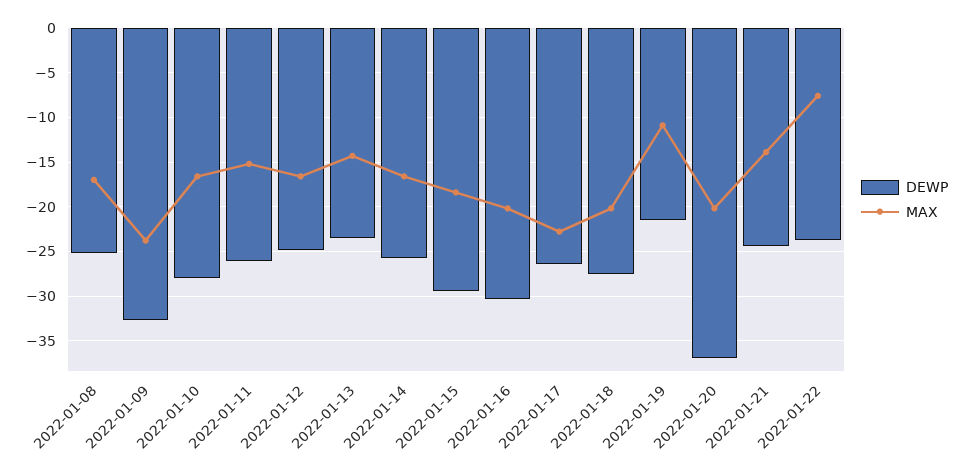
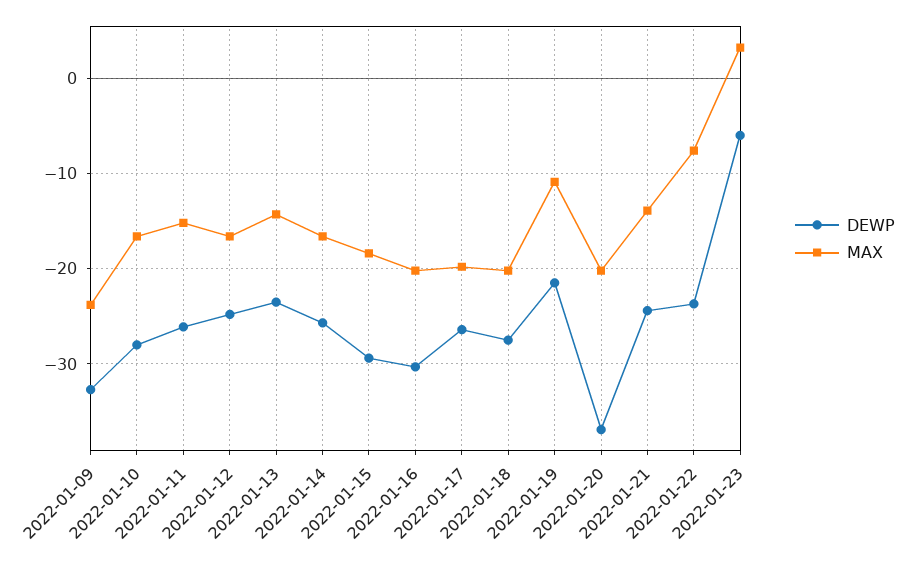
DEWP, 2022-01-08: -25 -> none
MAX, 2022-01-08: -17 -> none
MAX, 2022-01-17: -23 -> -20
DEWP, 2022-01-23: none -> -6
MAX, 2022-01-23: none -> 3

